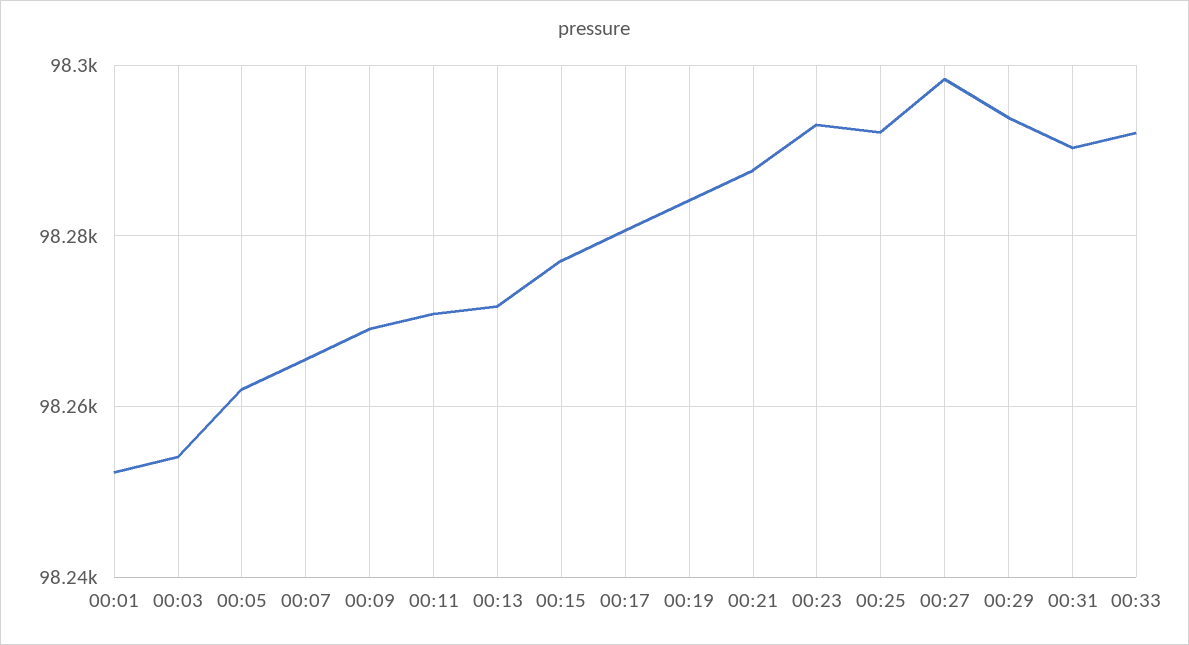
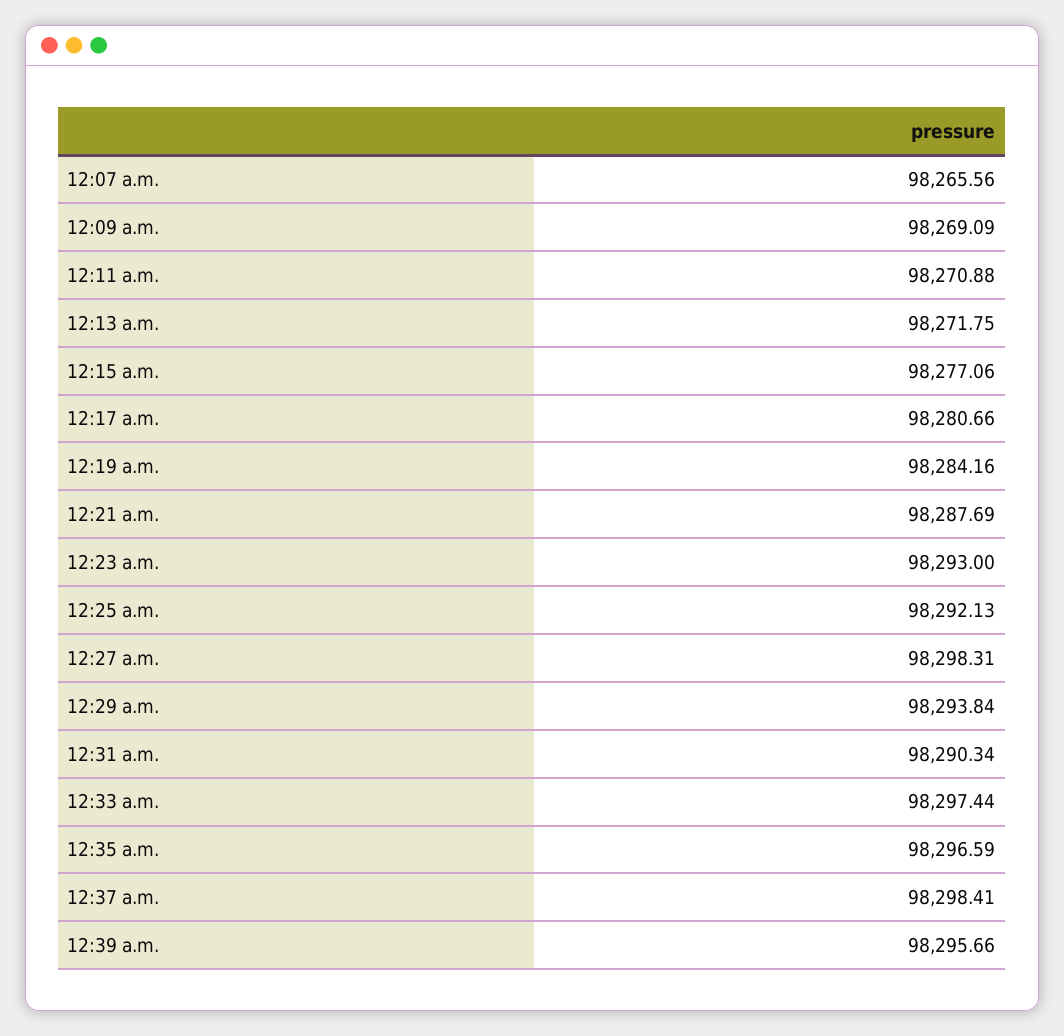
00:01: 98252 -> none
00:03: 98254 -> none
00:05: 98262 -> none
00:33: 98292 -> 98297.44
12:35 a.m.: none -> 98296.59
12:37 a.m.: none -> 98298.41
12:39 a.m.: none -> 98295.66

